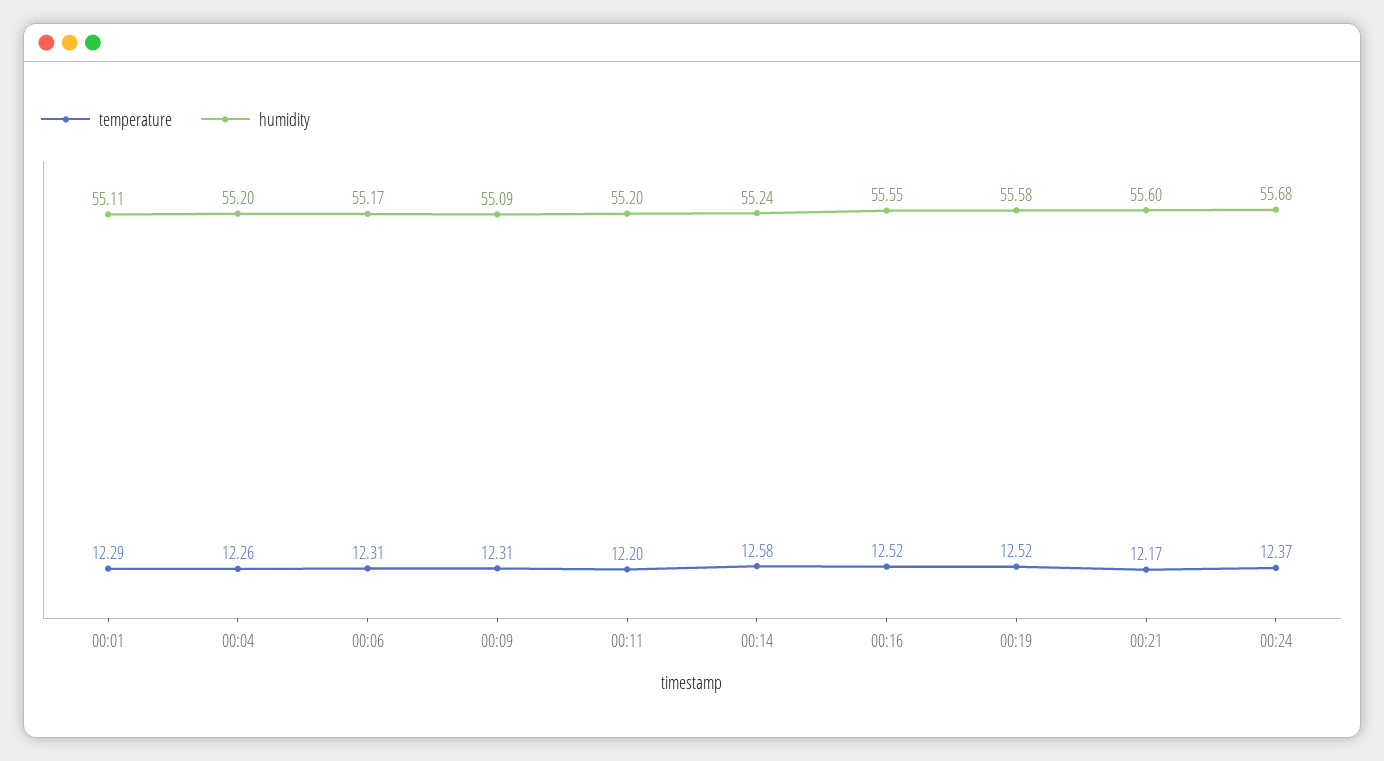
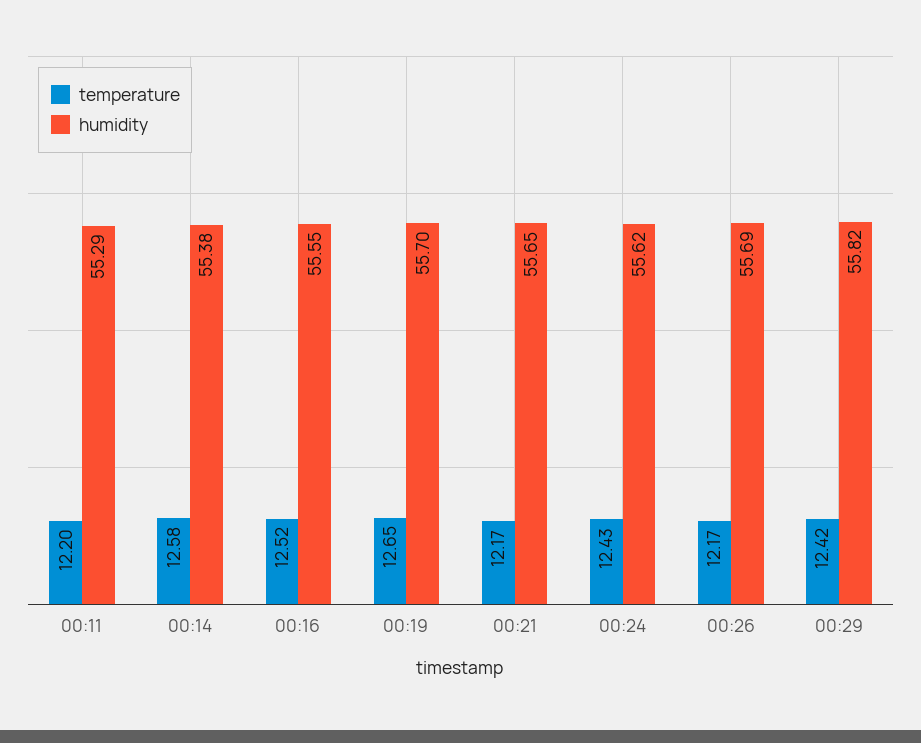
temperature, 00:01: 12.29 -> none
humidity, 00:01: 55.11 -> none
temperature, 00:04: 12.26 -> none
humidity, 00:04: 55.2 -> none
temperature, 00:06: 12.31 -> none
humidity, 00:06: 55.17 -> none
temperature, 00:09: 12.31 -> none
humidity, 00:09: 55.09 -> none
humidity, 00:11: 55.2 -> 55.29
humidity, 00:14: 55.24 -> 55.38
temperature, 00:19: 12.52 -> 12.65
humidity, 00:19: 55.58 -> 55.7
humidity, 00:21: 55.6 -> 55.65
temperature, 00:24: 12.37 -> 12.43
humidity, 00:24: 55.68 -> 55.62
temperature, 00:26: none -> 12.17
humidity, 00:26: none -> 55.69
temperature, 00:29: none -> 12.42
humidity, 00:29: none -> 55.82

